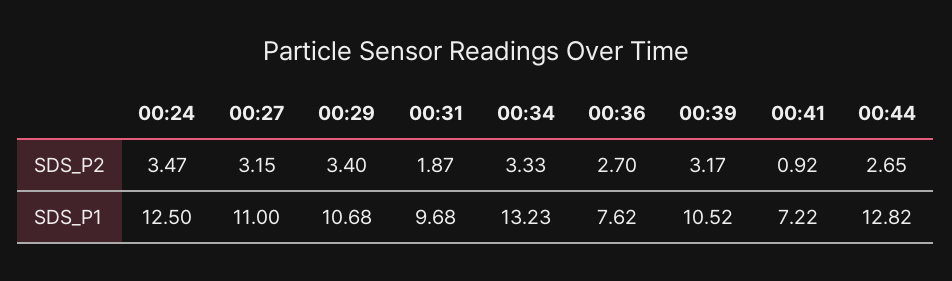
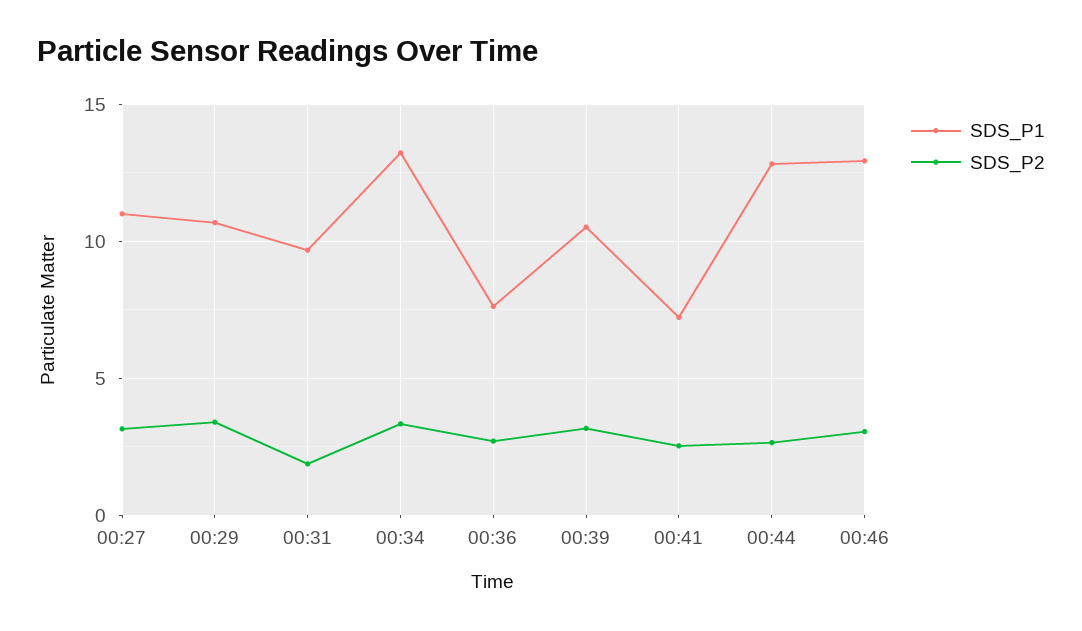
SDS_P2, 00:24: 3.47 -> none
SDS_P2, 00:41: 0.92 -> 2.5
SDS_P1, 00:24: 12.5 -> none
SDS_P1, 00:46: none -> 13
SDS_P2, 00:46: none -> 3

